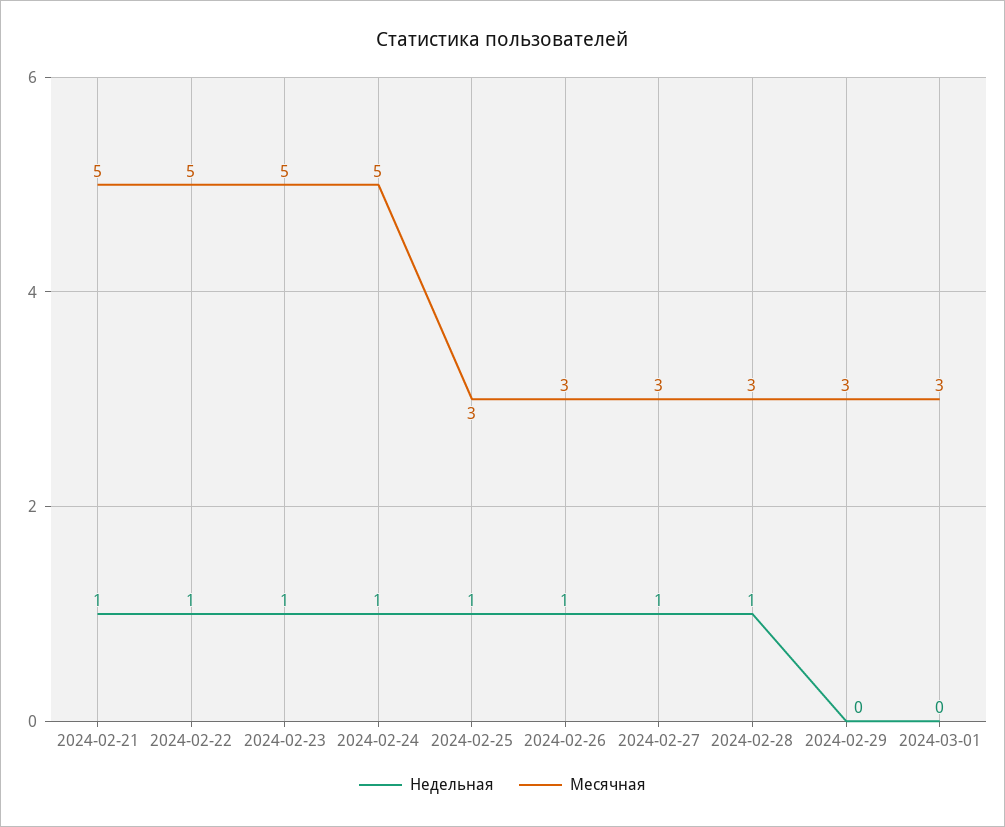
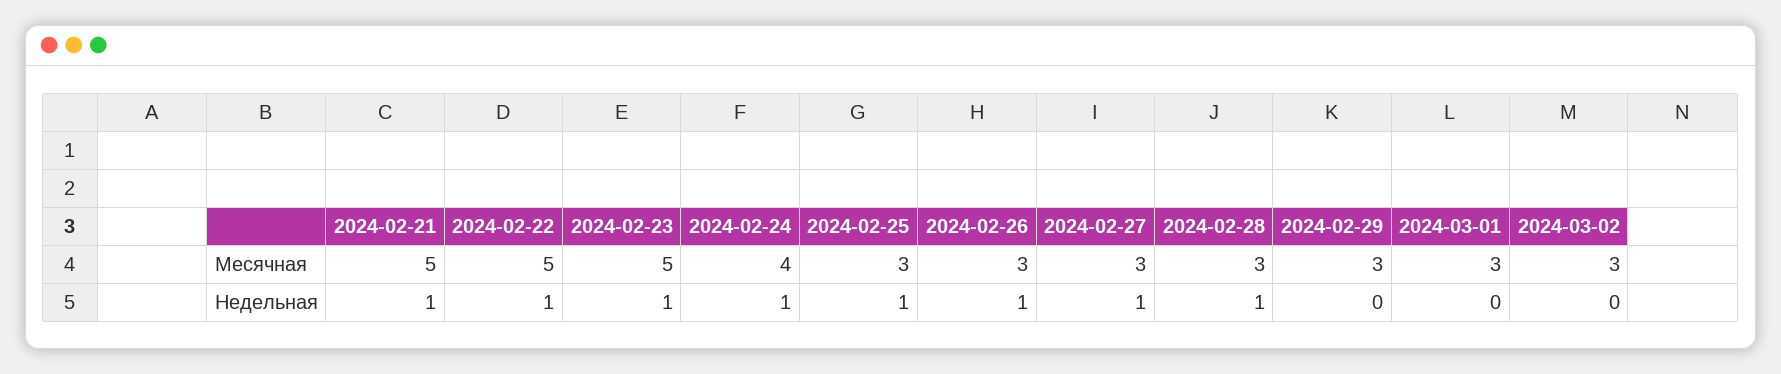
Месячная, 2024-02-24: 5 -> 4
Месячная, 2024-03-02: none -> 3
Недельная, 2024-03-02: none -> 0

